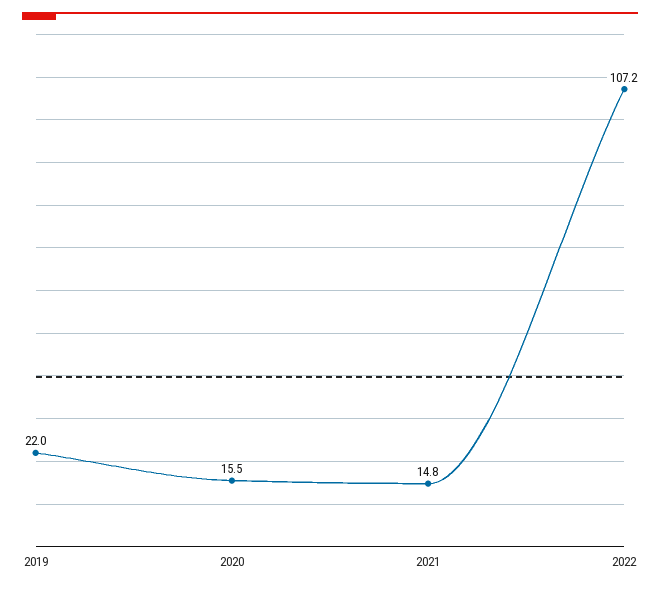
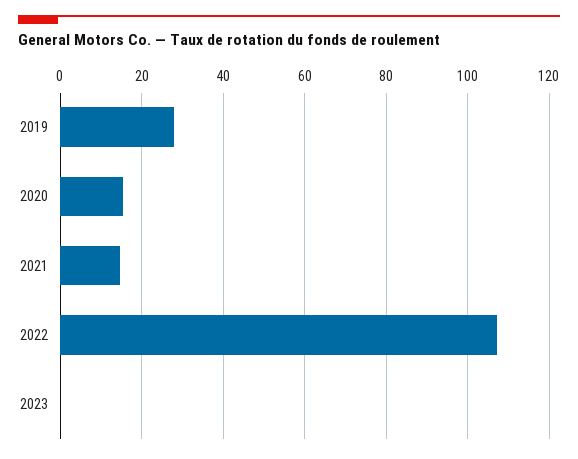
2019: 22 -> 28
2023: none -> 0

